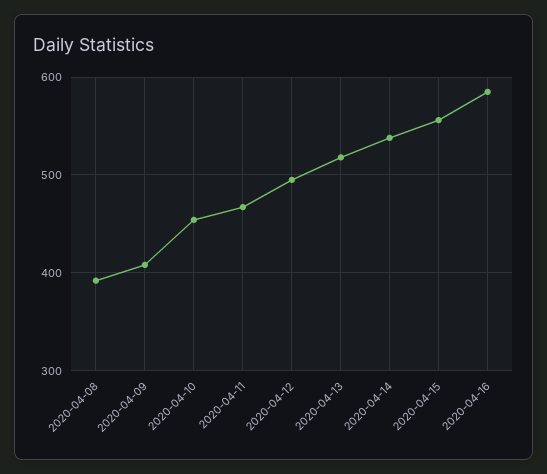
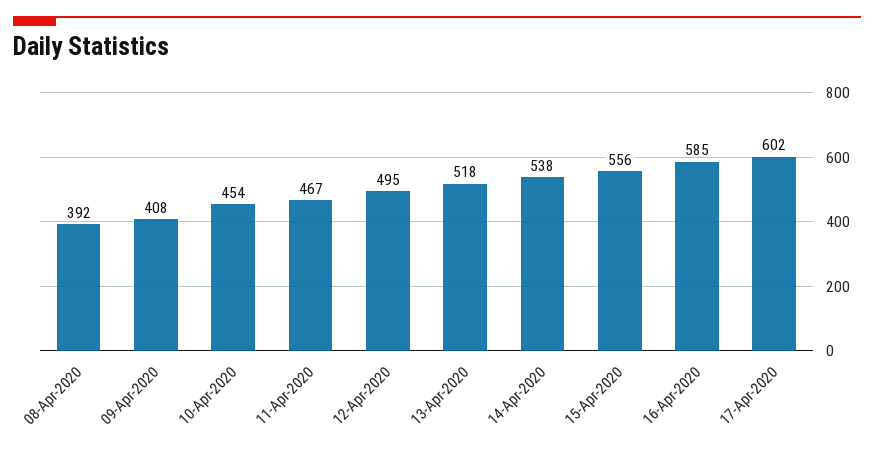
17-Apr-2020: none -> 602

